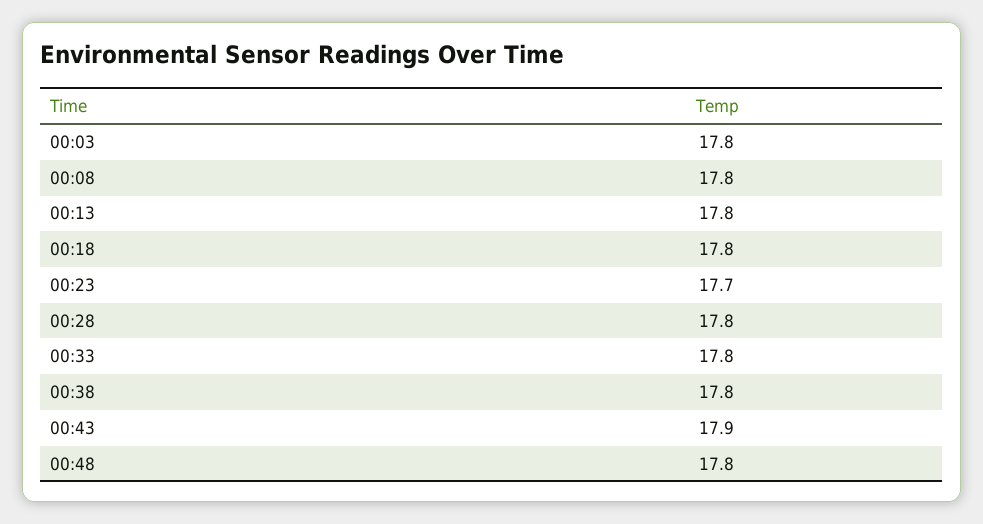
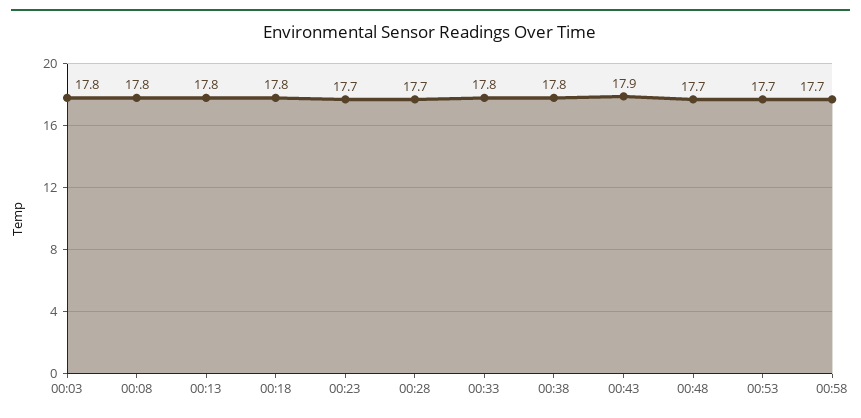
00:28: 17.8 -> 17.7
00:48: 17.8 -> 17.7
00:53: none -> 17.7
00:58: none -> 17.7

